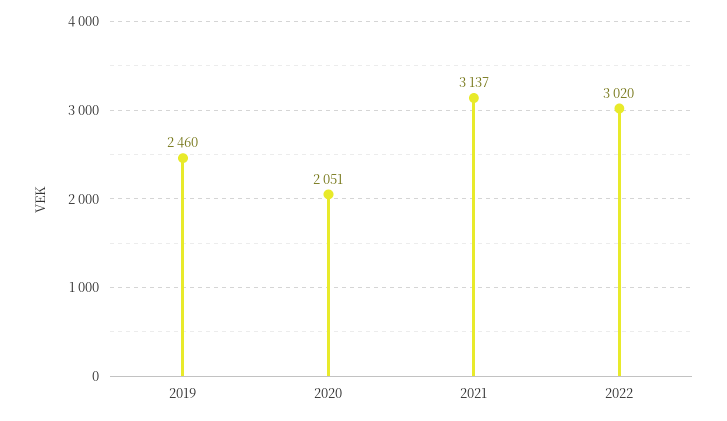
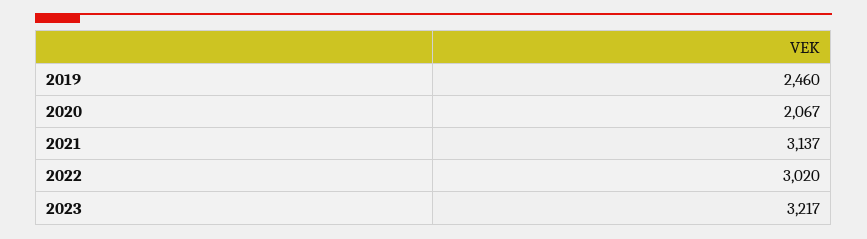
2020: 2051 -> 2067
2023: none -> 3217

